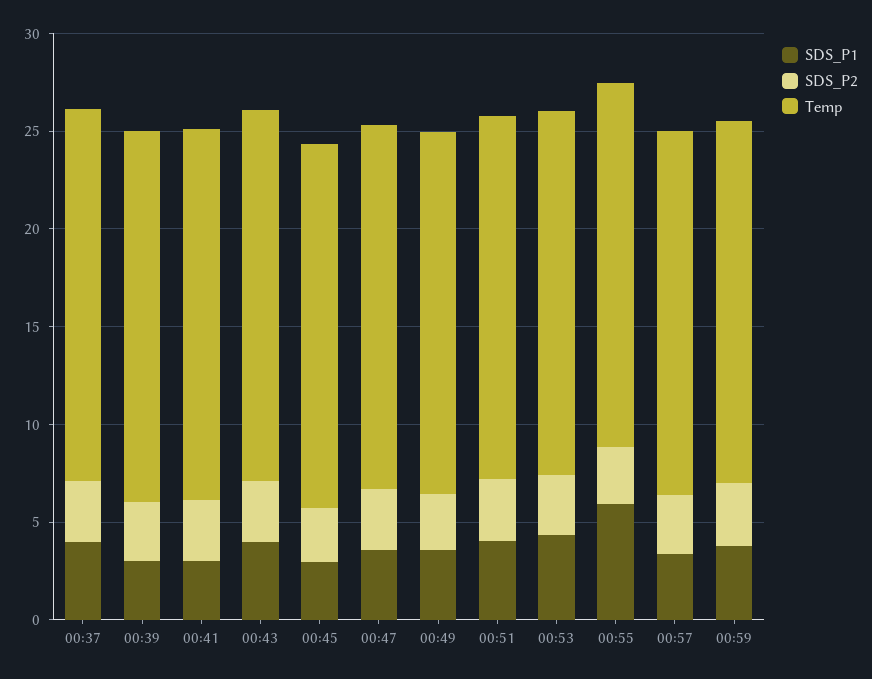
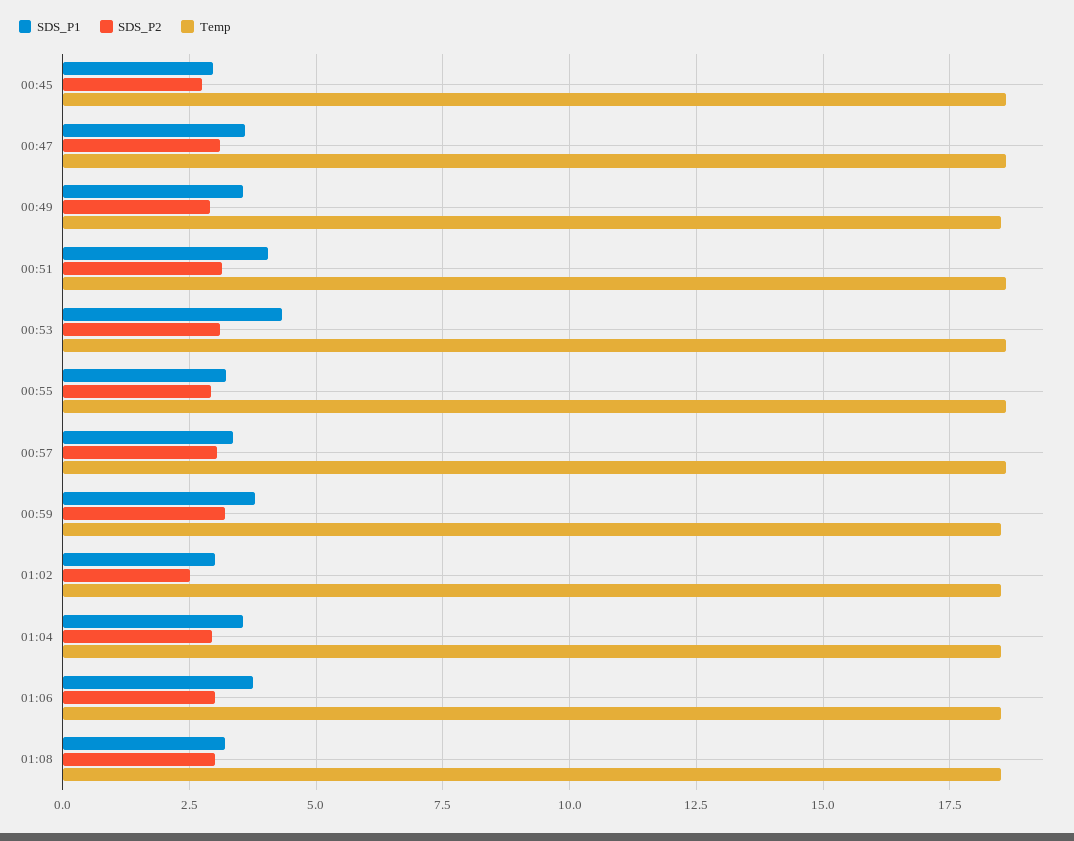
SDS_P1, 00:37: 4 -> none
SDS_P2, 00:37: 3 -> none
Temp, 00:37: 19 -> none
SDS_P1, 00:39: 3 -> none
SDS_P2, 00:39: 3 -> none
Temp, 00:39: 19 -> none
SDS_P1, 00:41: 3 -> none
SDS_P2, 00:41: 3 -> none
Temp, 00:41: 19 -> none
SDS_P1, 00:43: 4 -> none
SDS_P2, 00:43: 3 -> none
Temp, 00:43: 19 -> none
SDS_P1, 00:55: 6 -> 3.25
SDS_P1, 01:02: none -> 3
SDS_P2, 01:02: none -> 2.5
Temp, 01:02: none -> 18.5
SDS_P1, 01:04: none -> 3.5
SDS_P2, 01:04: none -> 3
Temp, 01:04: none -> 18.5
SDS_P1, 01:06: none -> 3.75
SDS_P2, 01:06: none -> 3
Temp, 01:06: none -> 18.5
SDS_P1, 01:08: none -> 3.25
SDS_P2, 01:08: none -> 3
Temp, 01:08: none -> 18.5

